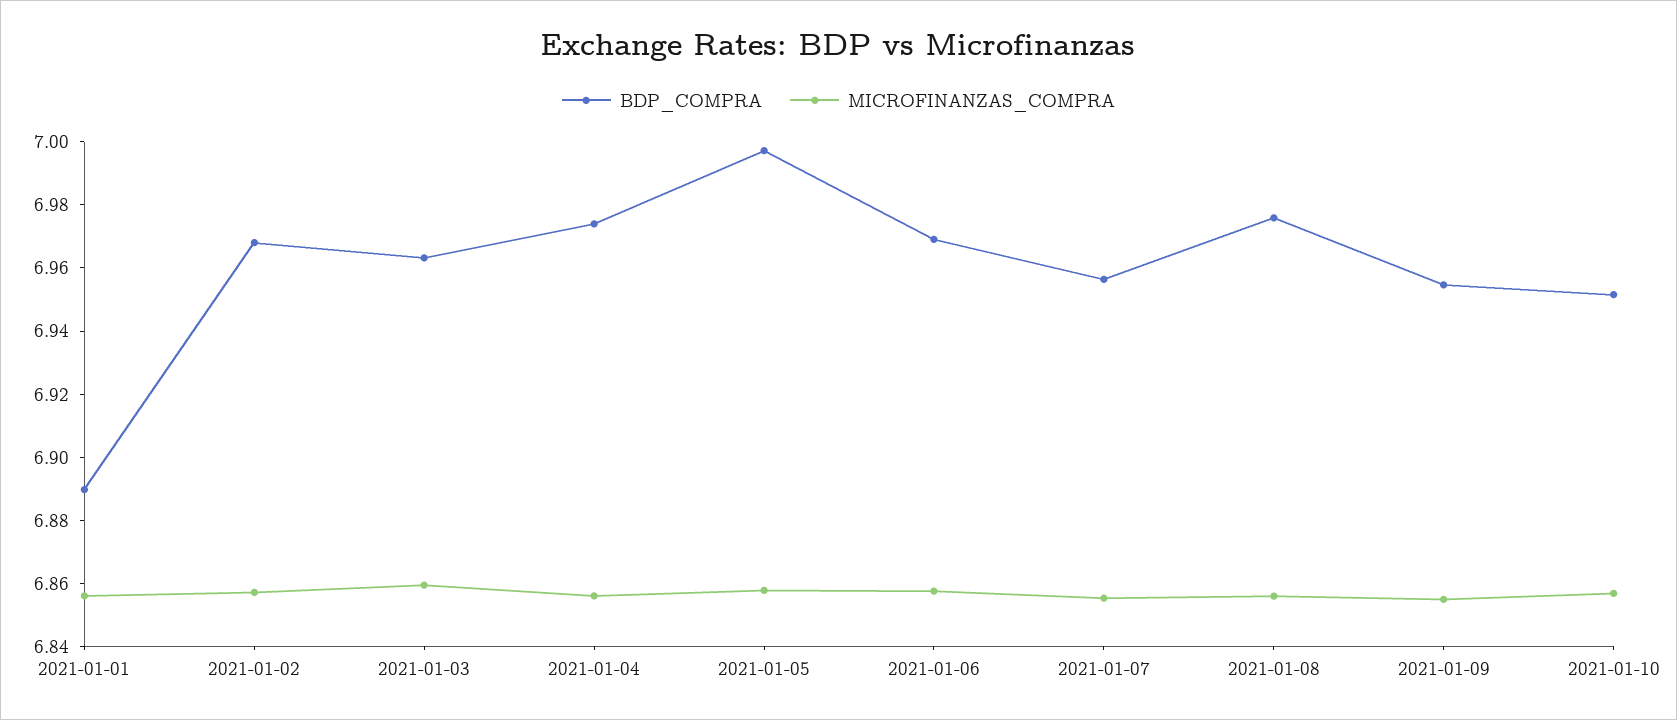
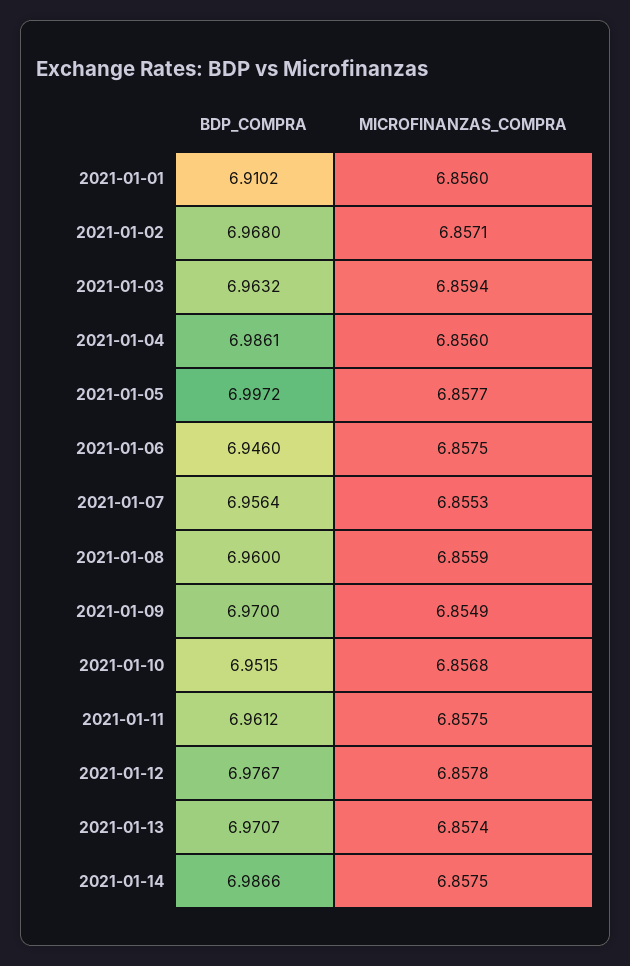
BDP_COMPRA, 2021-01-01: 6.89 -> 6.9102
BDP_COMPRA, 2021-01-04: 6.975 -> 6.9861
BDP_COMPRA, 2021-01-06: 6.97 -> 6.946
BDP_COMPRA, 2021-01-08: 6.975 -> 6.96
BDP_COMPRA, 2021-01-09: 6.955 -> 6.97
BDP_COMPRA, 2021-01-11: none -> 6.9612
MICROFINANZAS_COMPRA, 2021-01-11: none -> 6.8575
BDP_COMPRA, 2021-01-12: none -> 6.9767
MICROFINANZAS_COMPRA, 2021-01-12: none -> 6.8578
BDP_COMPRA, 2021-01-13: none -> 6.9707
MICROFINANZAS_COMPRA, 2021-01-13: none -> 6.8574
BDP_COMPRA, 2021-01-14: none -> 6.9866
MICROFINANZAS_COMPRA, 2021-01-14: none -> 6.8575

